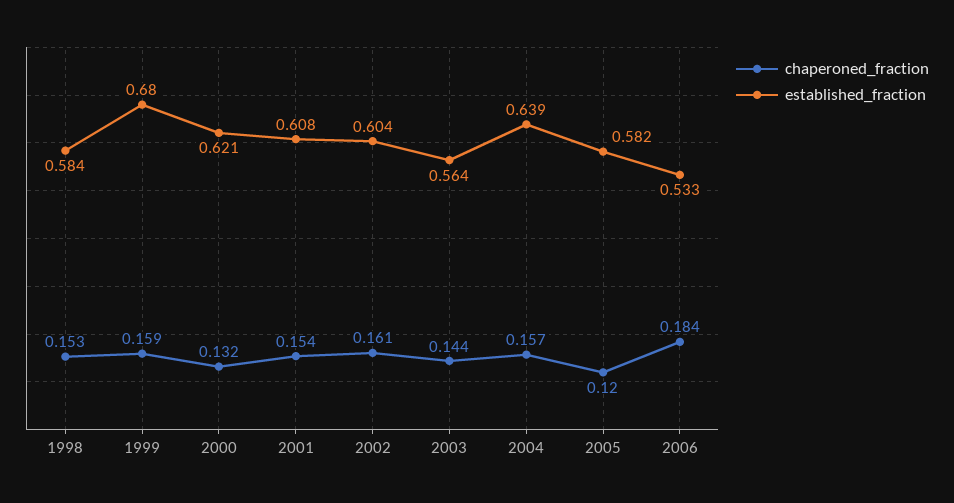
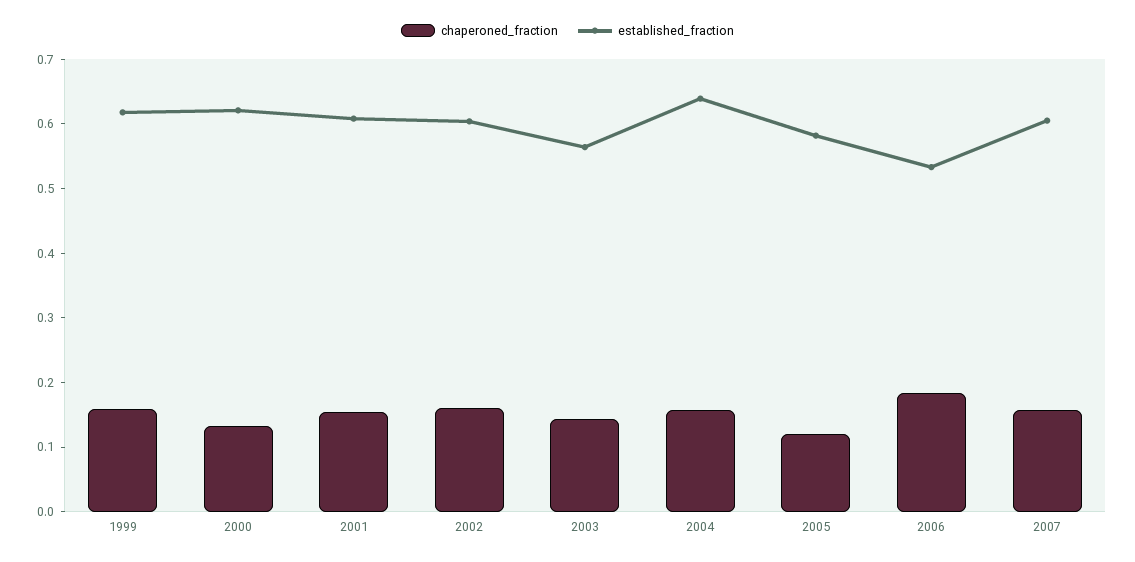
chaperoned_fraction, 1998: 0.153 -> none
established_fraction, 1998: 0.584 -> none
established_fraction, 1999: 0.68 -> 0.62
chaperoned_fraction, 2007: none -> 0.16
established_fraction, 2007: none -> 0.6

